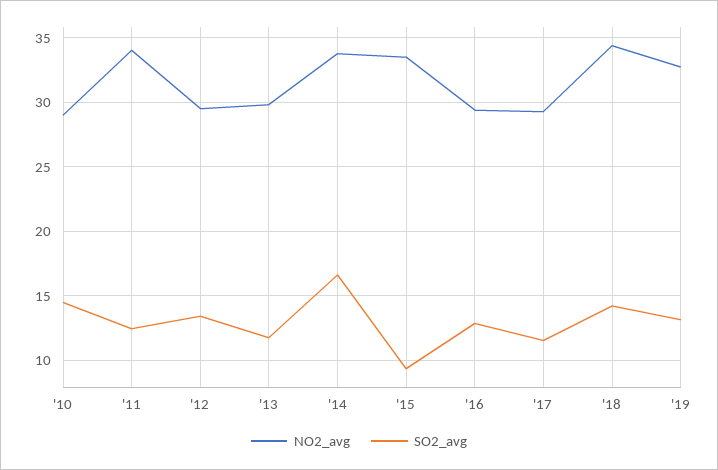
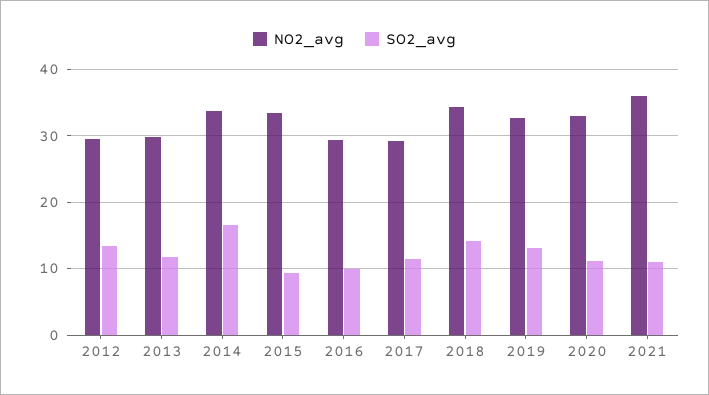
NO2_avg, '10: 29 -> none
SO2_avg, '10: 14.5 -> none
NO2_avg, '11: 34 -> none
SO2_avg, '11: 12.5 -> none
SO2_avg, '16: 13 -> 10
NO2_avg, 2020: none -> 33
SO2_avg, 2020: none -> 11
NO2_avg, 2021: none -> 36
SO2_avg, 2021: none -> 11

